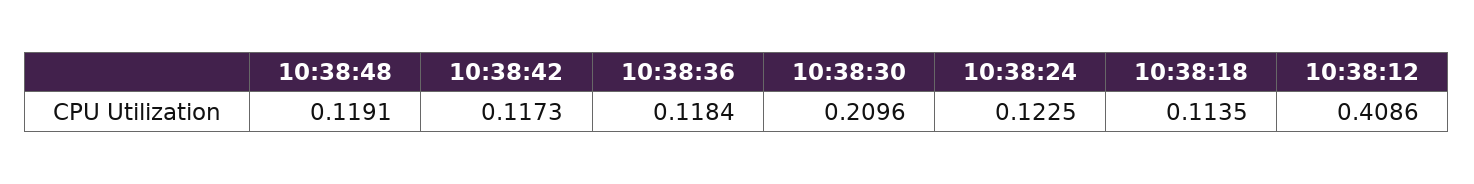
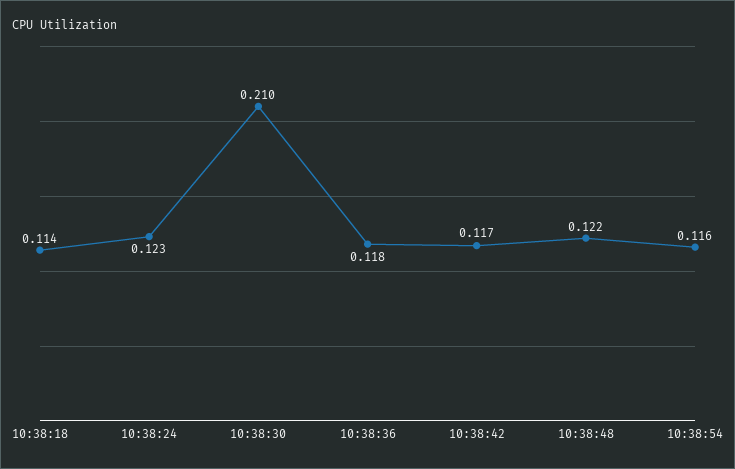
10:38:48: 0.1191 -> 0.122
10:38:12: 0.4086 -> none
10:38:54: none -> 0.116

